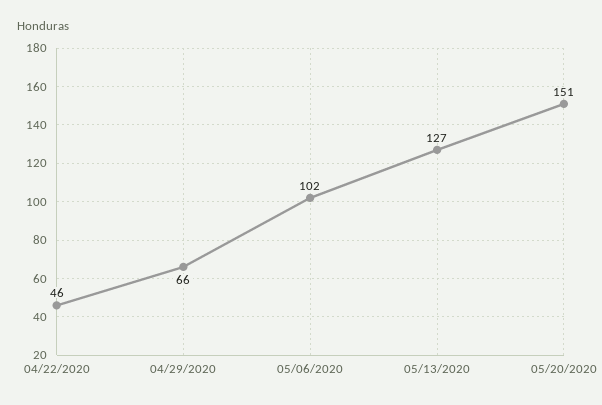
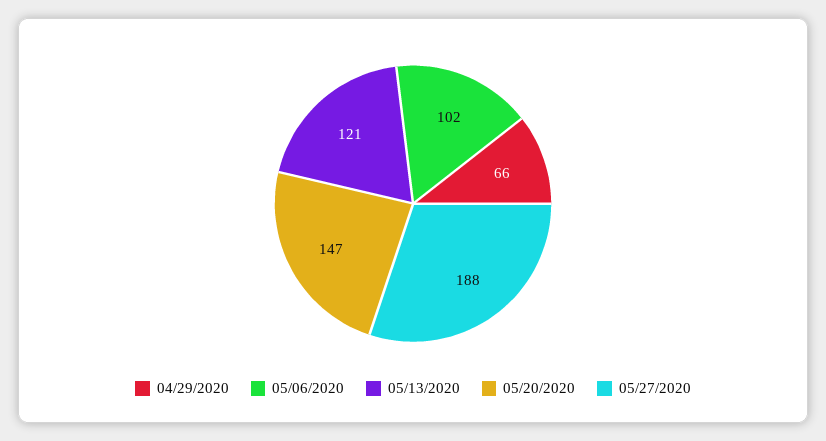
04/22/2020: 46 -> none
05/13/2020: 127 -> 121
05/20/2020: 151 -> 147
05/27/2020: none -> 188

